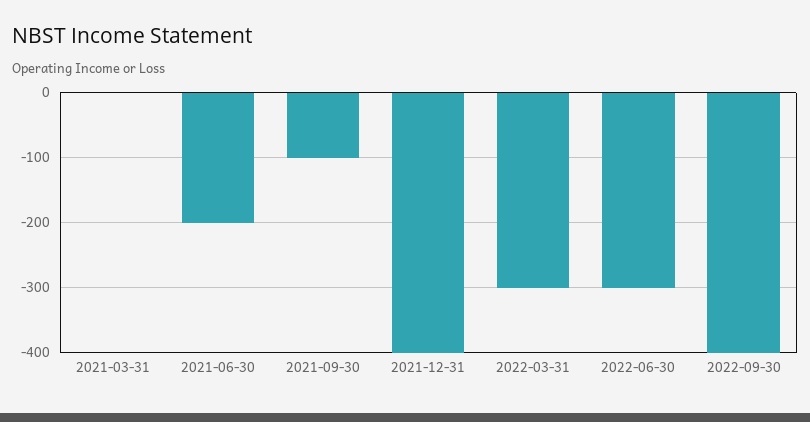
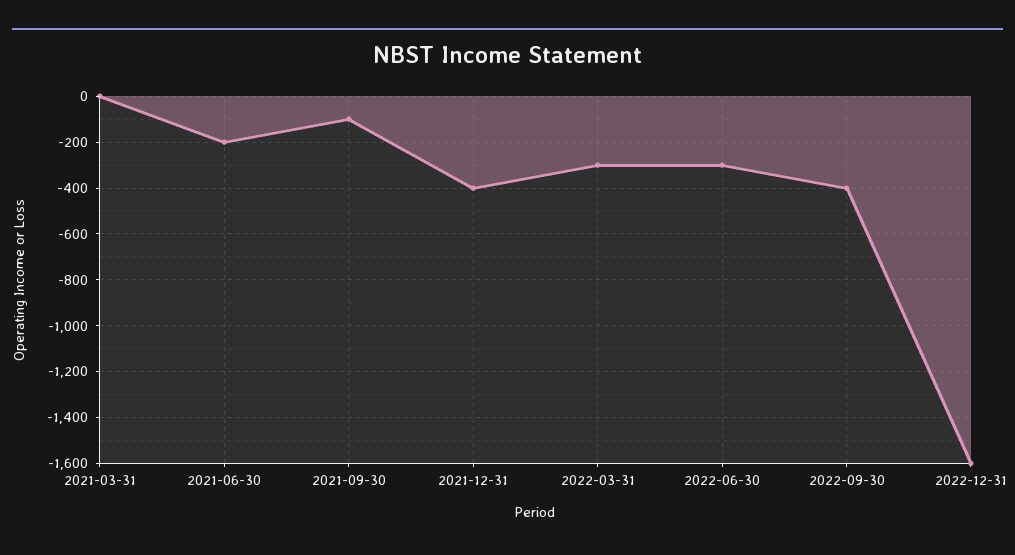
2022-12-31: none -> -1600

